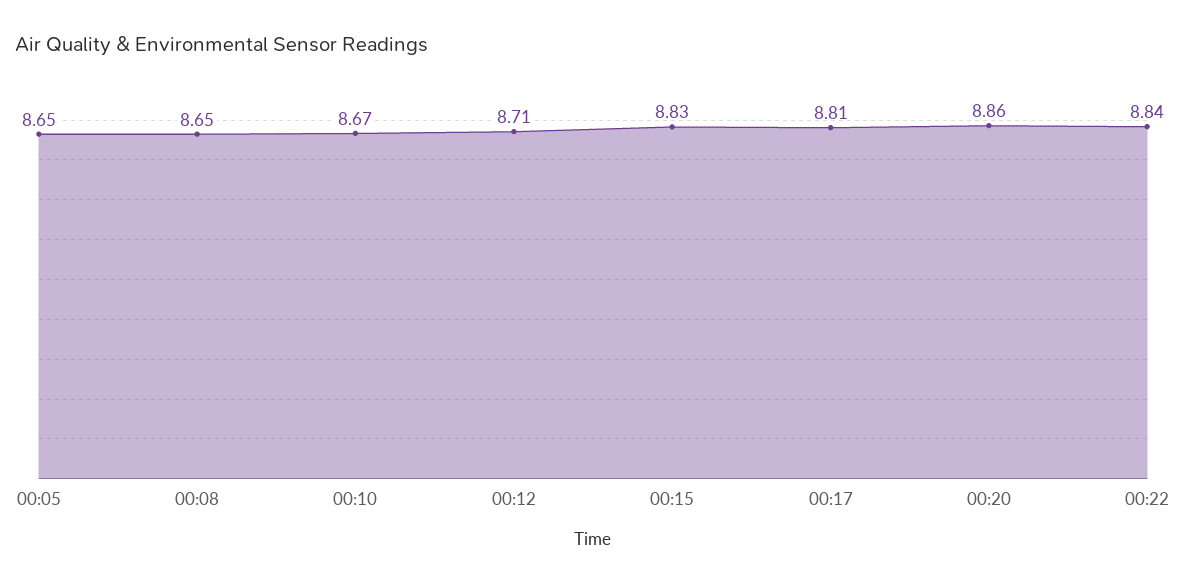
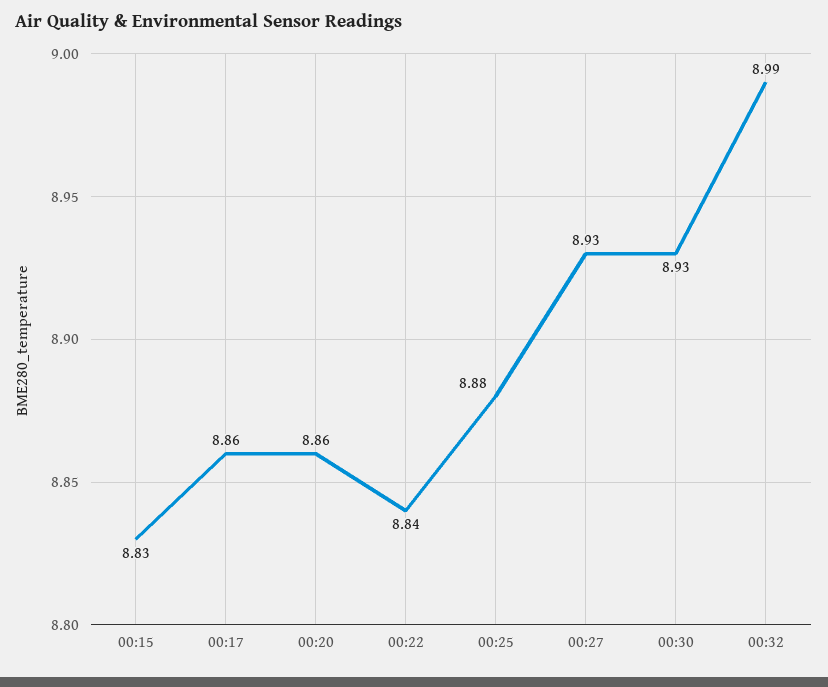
00:05: 8.65 -> none
00:08: 8.65 -> none
00:10: 8.67 -> none
00:12: 8.71 -> none
00:17: 8.81 -> 8.86
00:25: none -> 8.88
00:27: none -> 8.93
00:30: none -> 8.93
00:32: none -> 8.99

